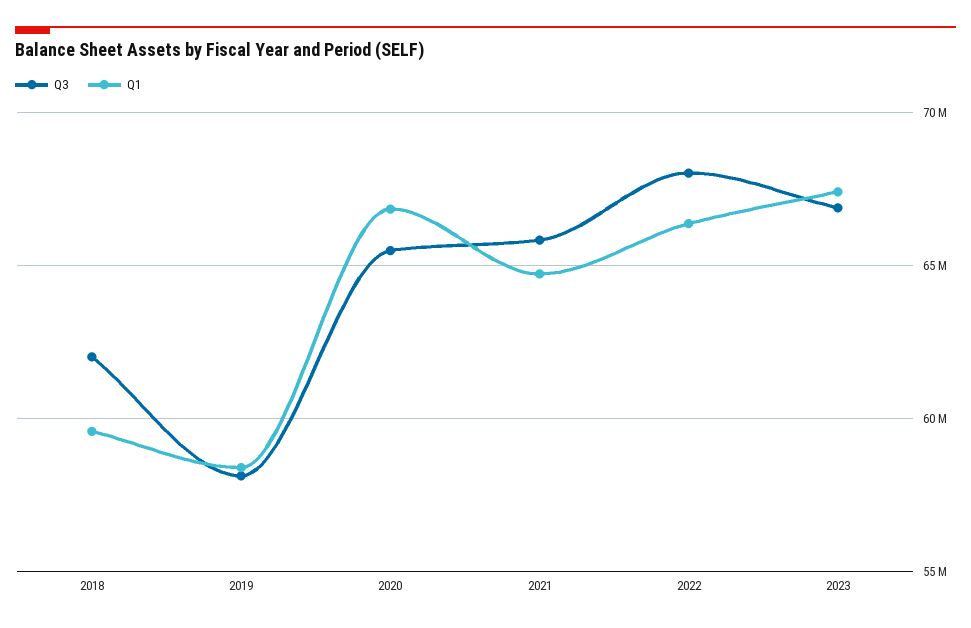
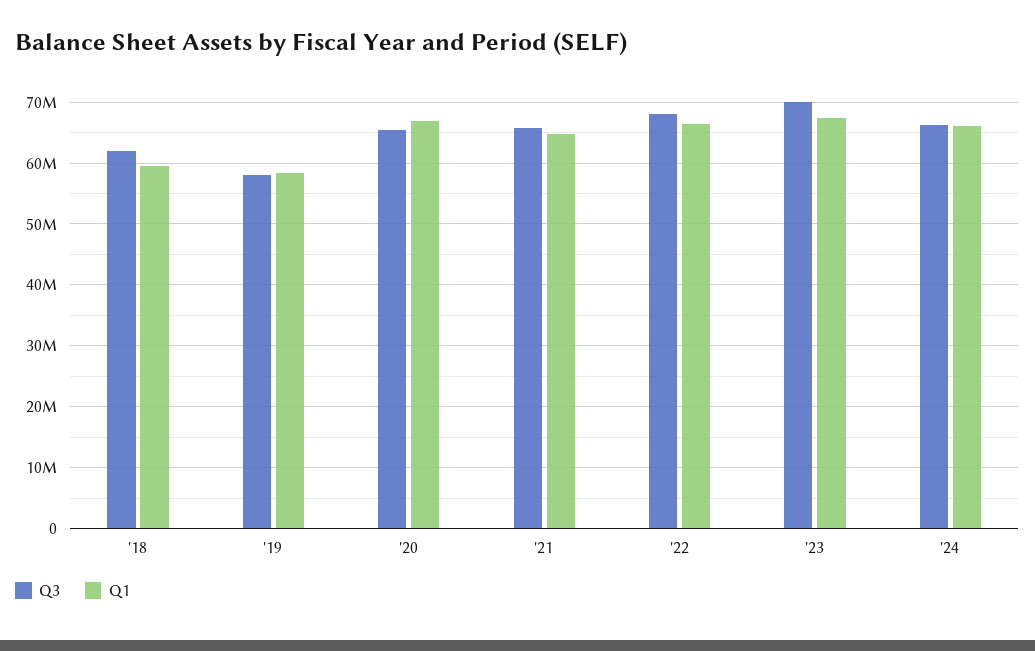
Q3, 2023: 67000000 -> 70000000
Q3, '24: none -> 66000000
Q1, '24: none -> 66000000

